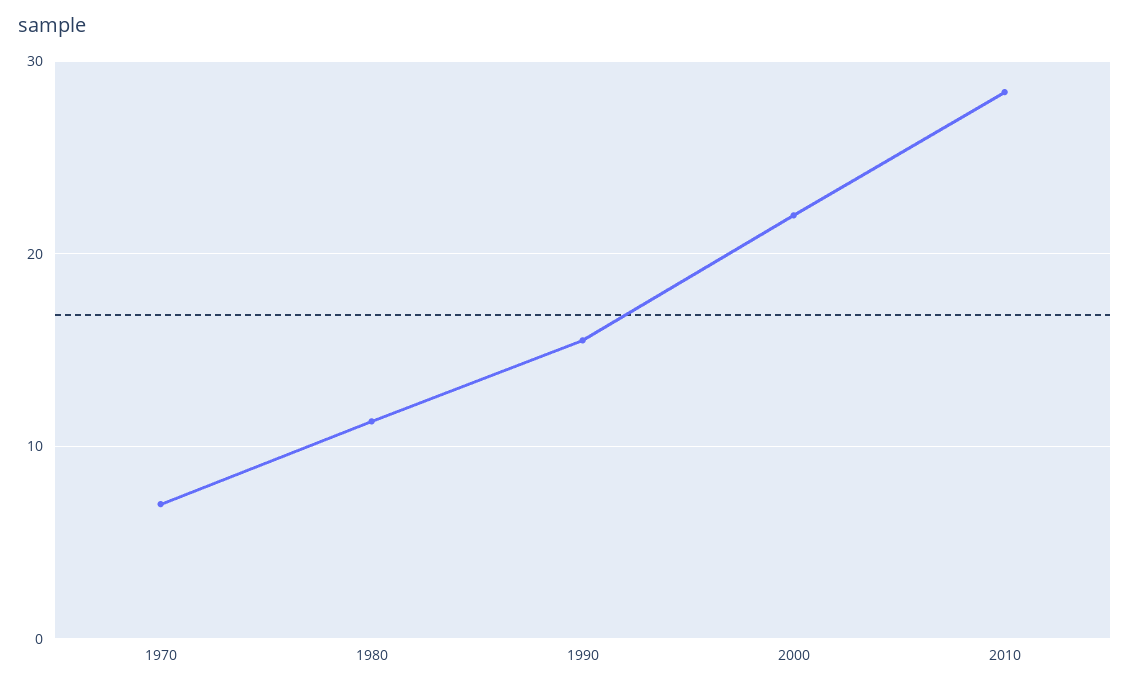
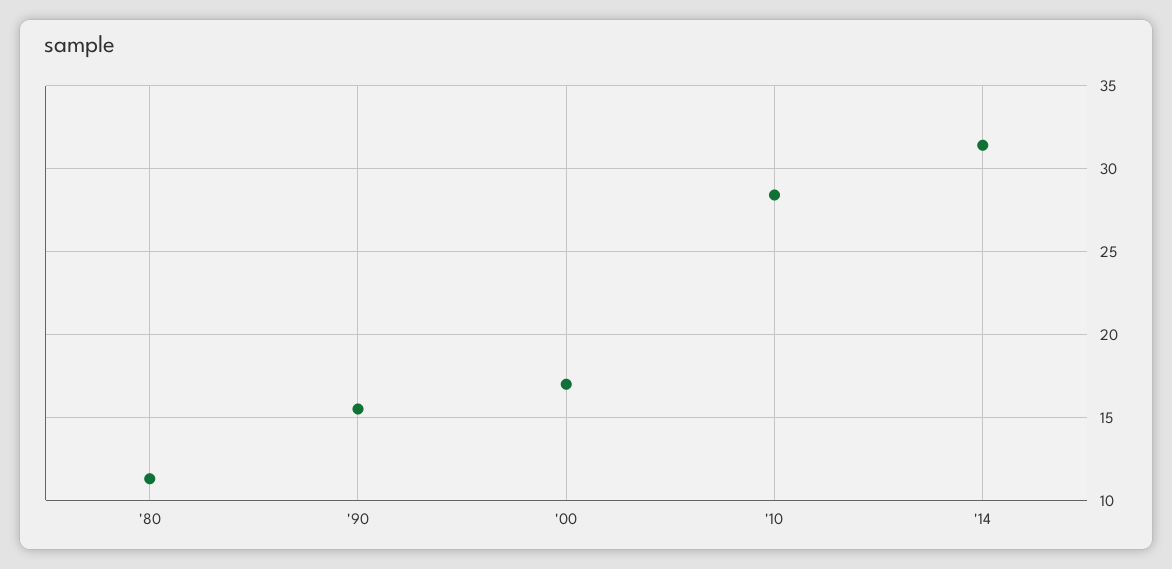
1970: 7 -> none
2000: 22 -> 17
'14: none -> 31.5

